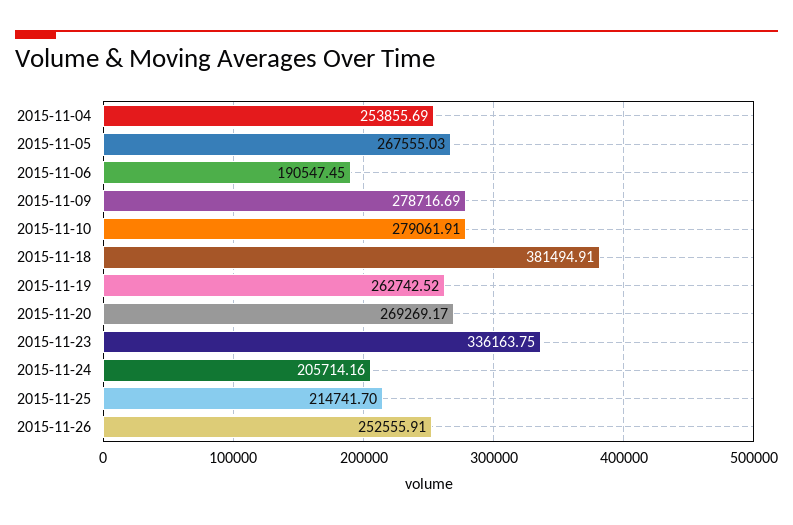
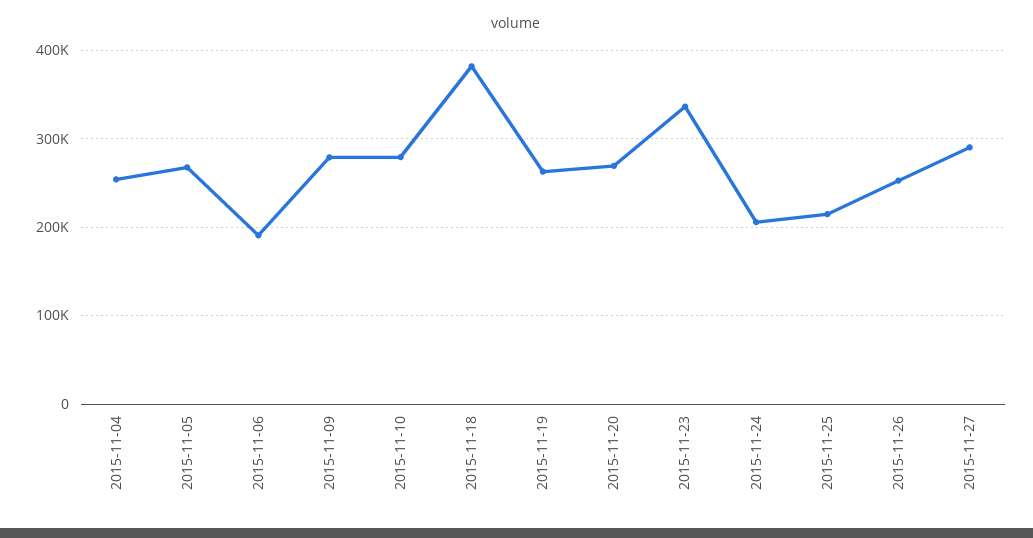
2015-11-27: none -> 290000

